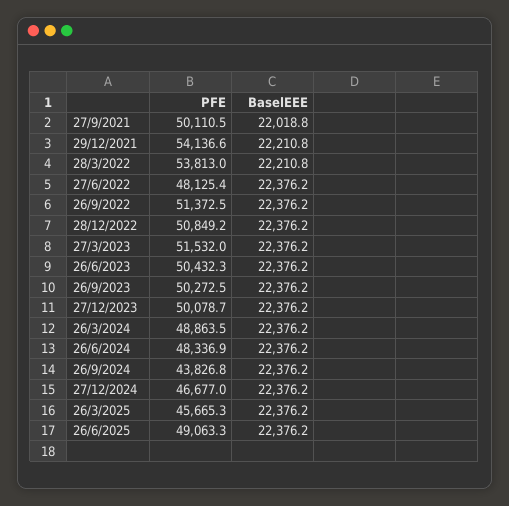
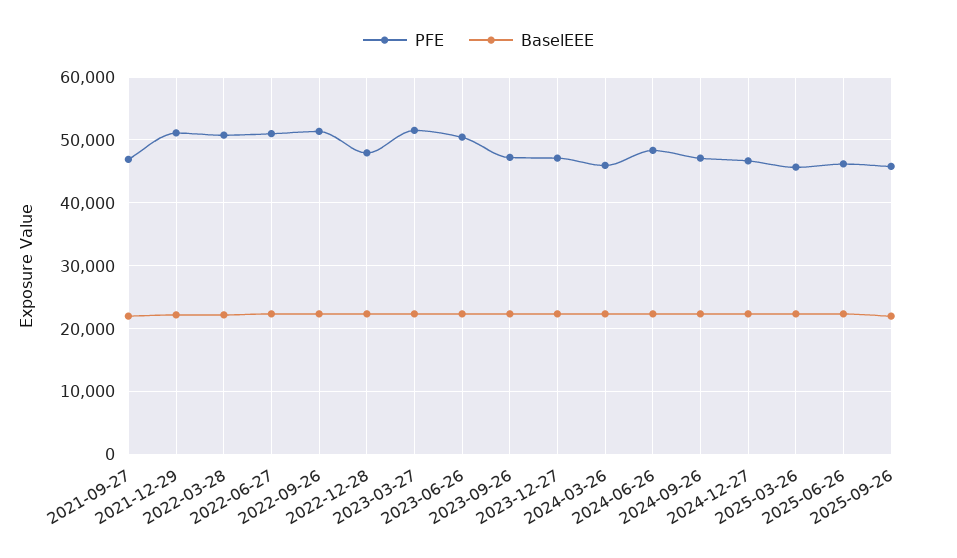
PFE, 27/9/2021: 50110.5 -> 47000
PFE, 29/12/2021: 54136.6 -> 51000
PFE, 28/3/2022: 53813 -> 51000
PFE, 27/6/2022: 48125.4 -> 51000
PFE, 28/12/2022: 50849.2 -> 48000
PFE, 26/9/2023: 50272.5 -> 47000
PFE, 27/12/2023: 50078.7 -> 47000
PFE, 26/3/2024: 48863.5 -> 46000
PFE, 26/9/2024: 43826.8 -> 47000
PFE, 26/6/2025: 49063.3 -> 46000
PFE, 2025-09-26: none -> 46000
BaselEEE, 2025-09-26: none -> 22000

